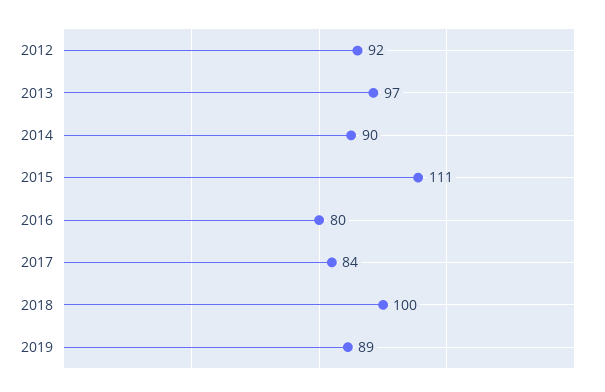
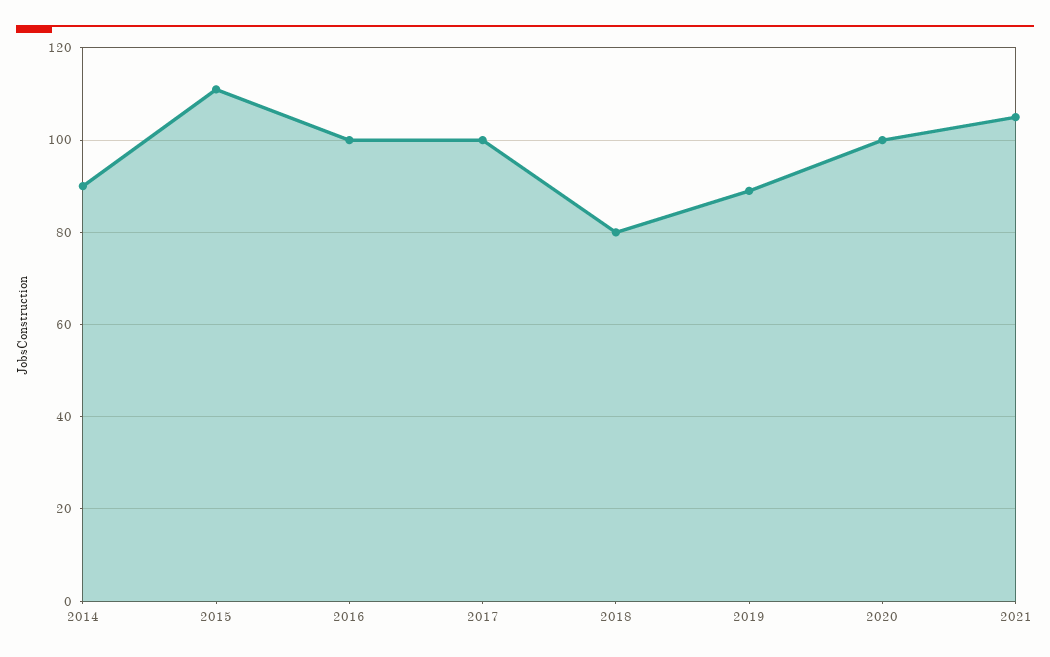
2012: 92 -> none
2013: 97 -> none
2016: 80 -> 100
2017: 84 -> 100
2018: 100 -> 80
2020: none -> 100
2021: none -> 105

